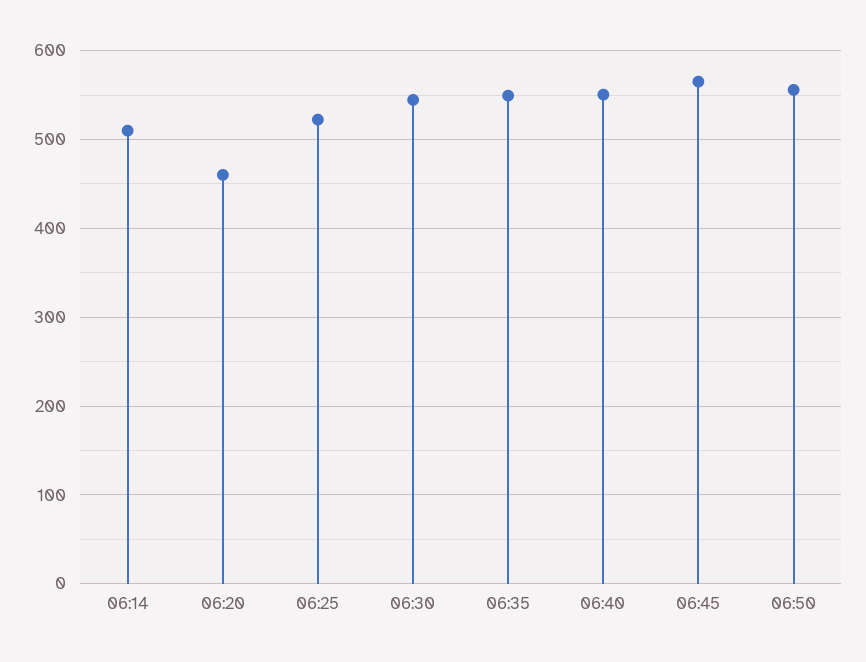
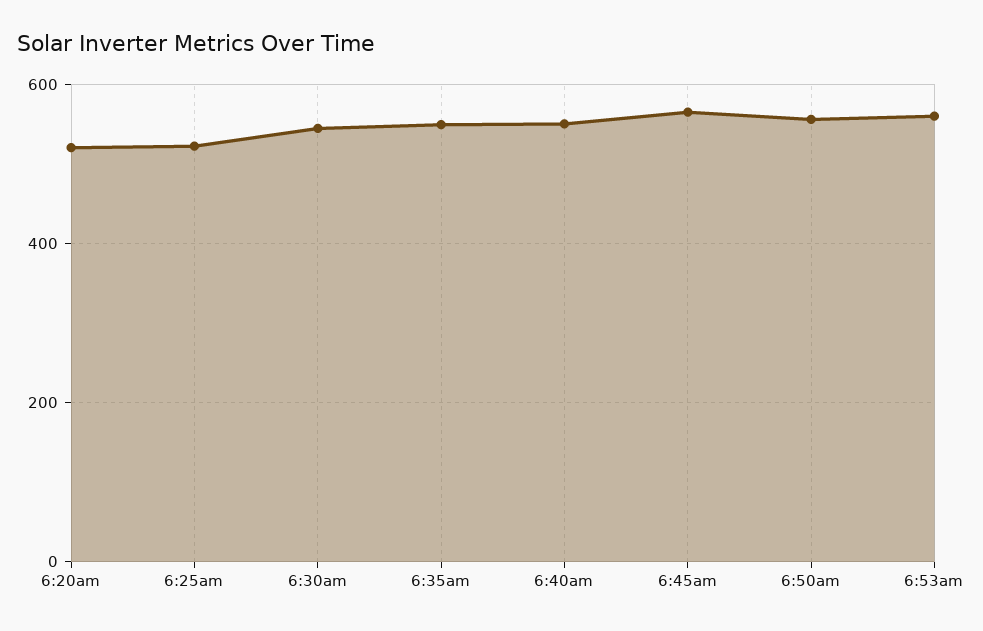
06:14: 510 -> none
06:20: 460 -> 520
6:53am: none -> 560

